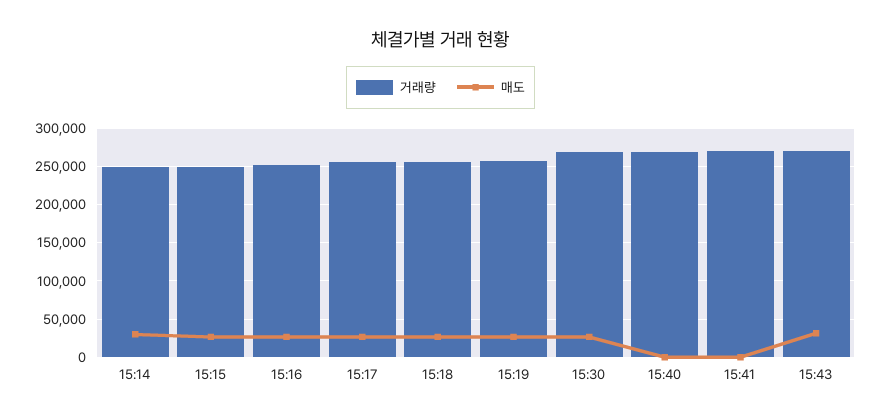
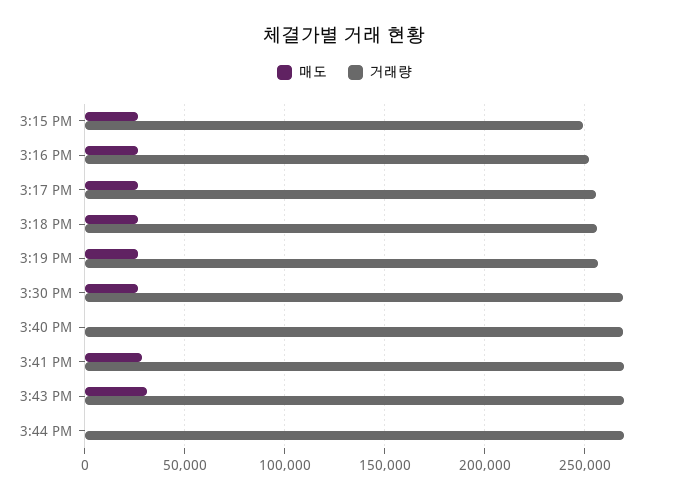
거래량, 15:14: 250000 -> none
매도, 15:14: 30000 -> none
매도, 15:41: 0 -> 30000
매도, 3:44 PM: none -> 0
거래량, 3:44 PM: none -> 270000

